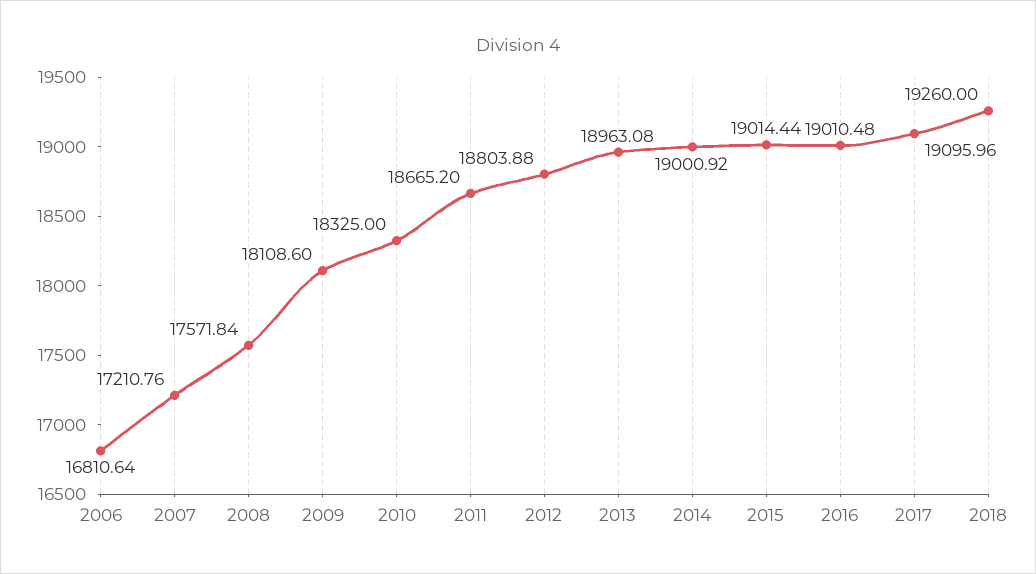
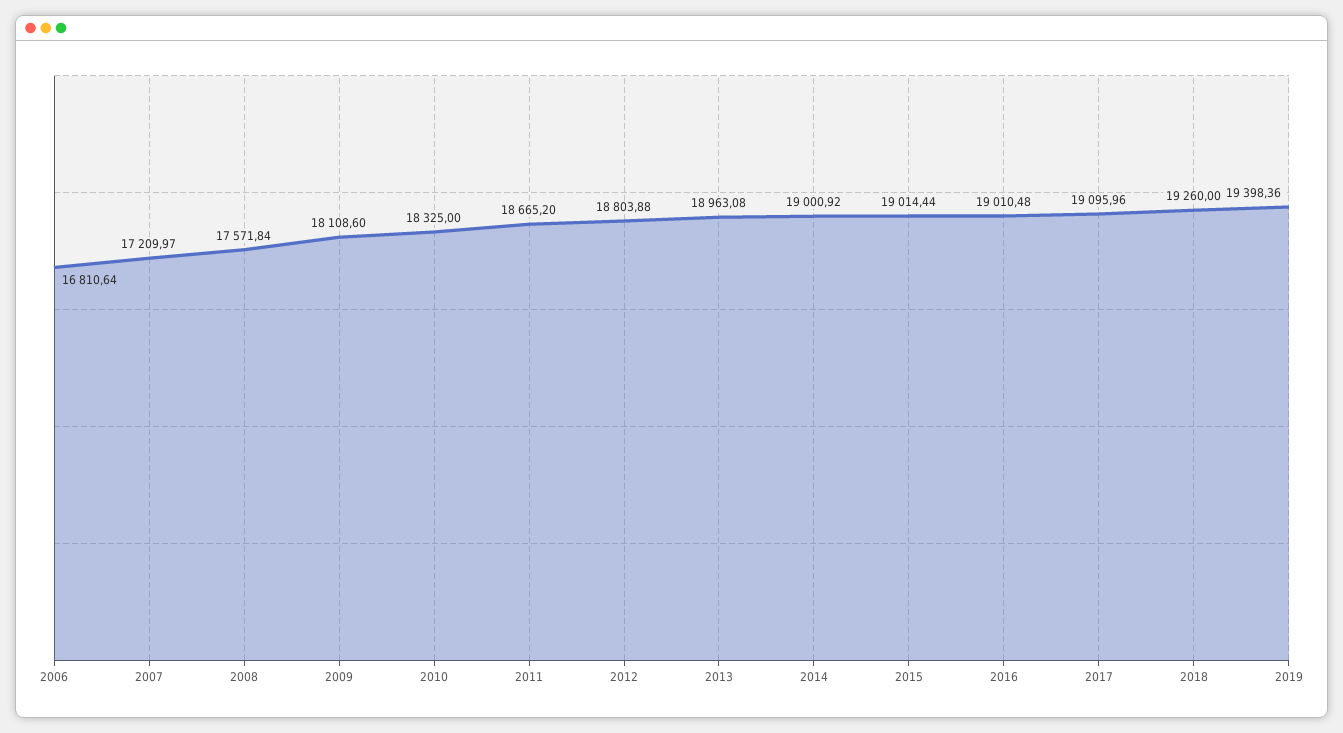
2007: 17210.76 -> 17209.97
2019: none -> 19398.36

